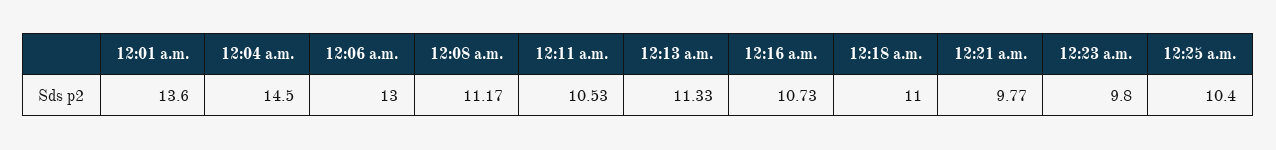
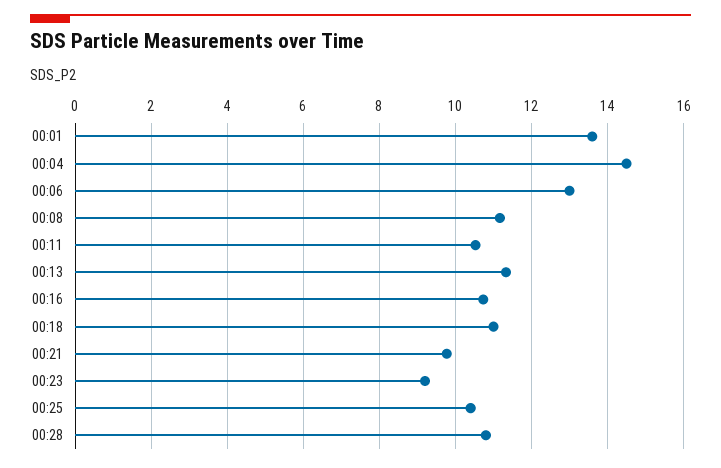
12:23 a.m.: 9.8 -> 9.2
00:28: none -> 10.8

